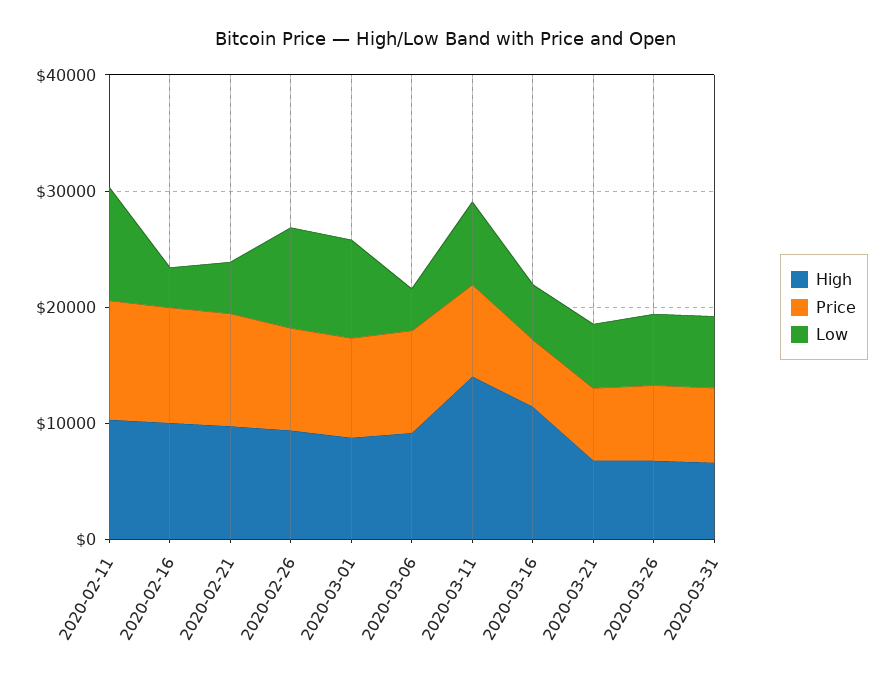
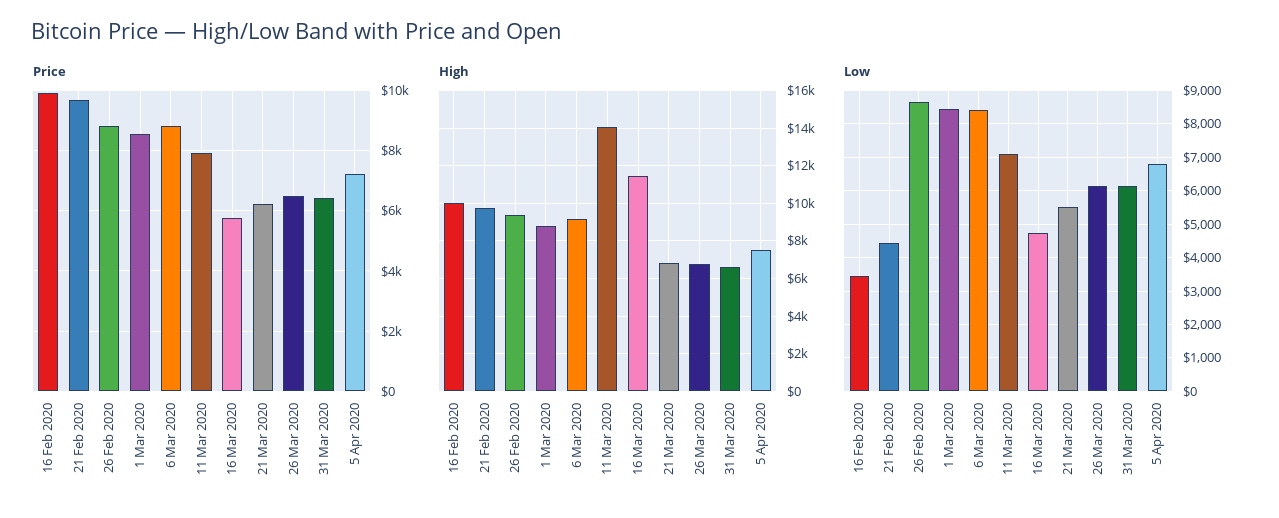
High, 2020-02-11: 10000 -> none
Price, 2020-02-11: 10000 -> none
Low, 2020-02-11: 10000 -> none
Low, 2020-03-06: 4000 -> 8400
Price, 5 Apr 2020: none -> 7200
High, 5 Apr 2020: none -> 7500
Low, 5 Apr 2020: none -> 6800

